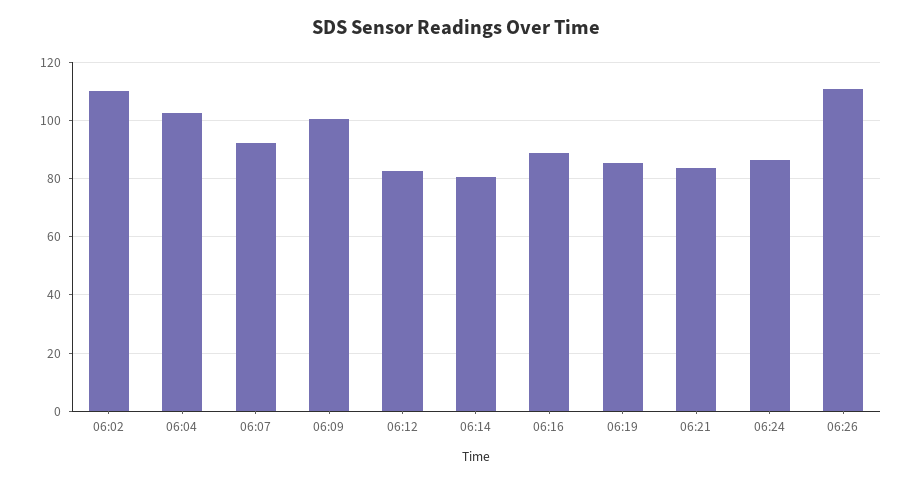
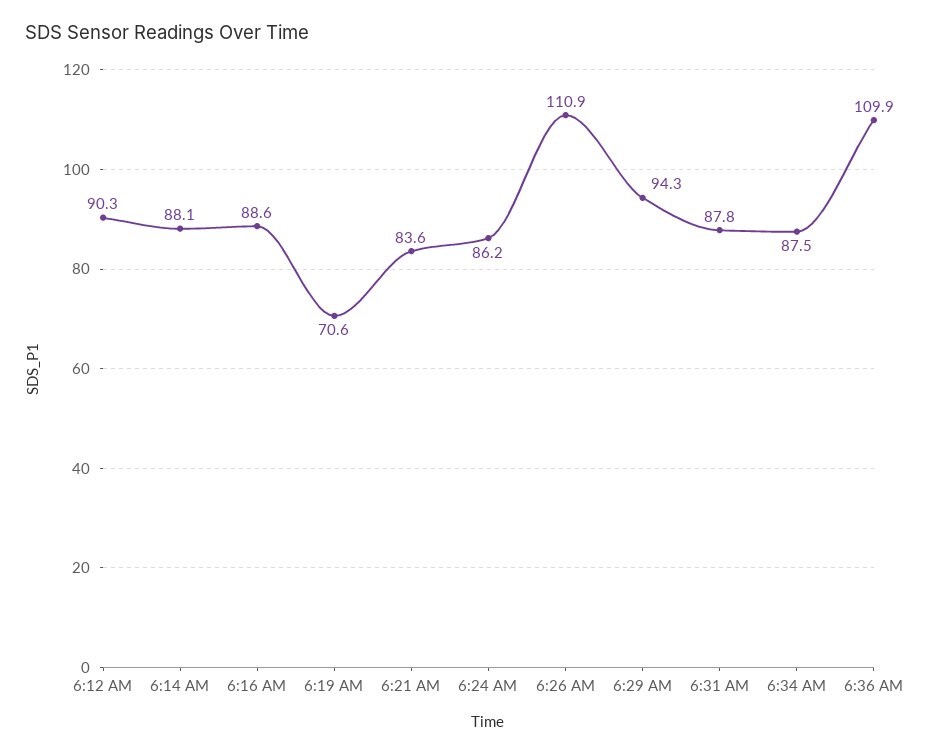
06:02: 110 -> none
06:04: 102.5 -> none
06:07: 92.5 -> none
06:09: 100 -> none
06:12: 82.5 -> 90.3
06:14: 80 -> 88.1
06:19: 85 -> 70.6
6:29 AM: none -> 94.3
6:31 AM: none -> 87.8
6:34 AM: none -> 87.5
6:36 AM: none -> 109.9

